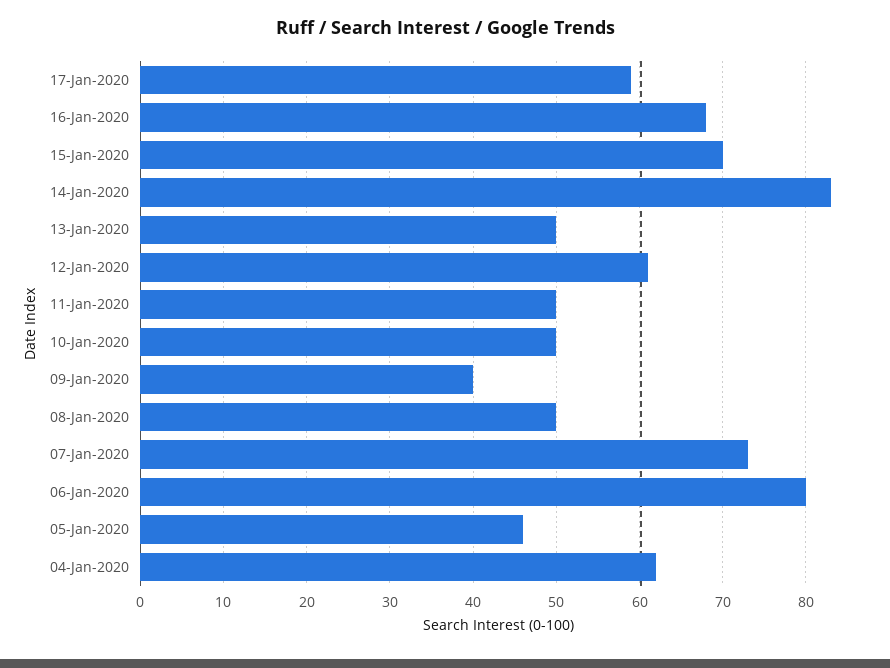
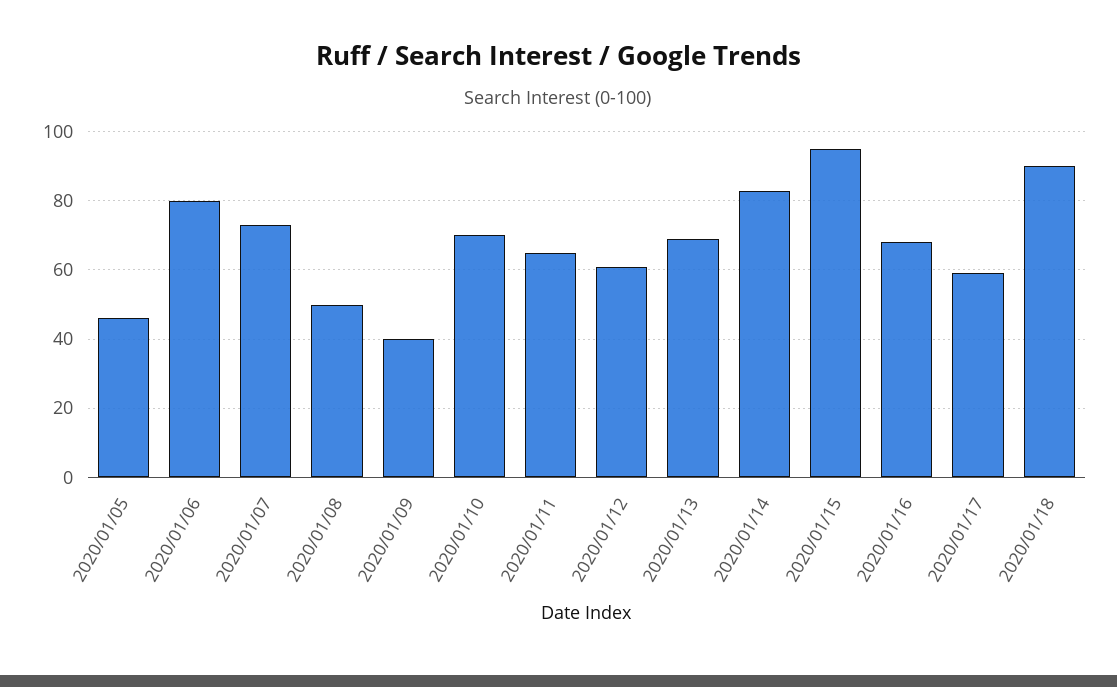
15-Jan-2020: 70 -> 95
13-Jan-2020: 50 -> 70
11-Jan-2020: 50 -> 65
10-Jan-2020: 50 -> 70
04-Jan-2020: 62 -> none
2020/01/18: none -> 90

